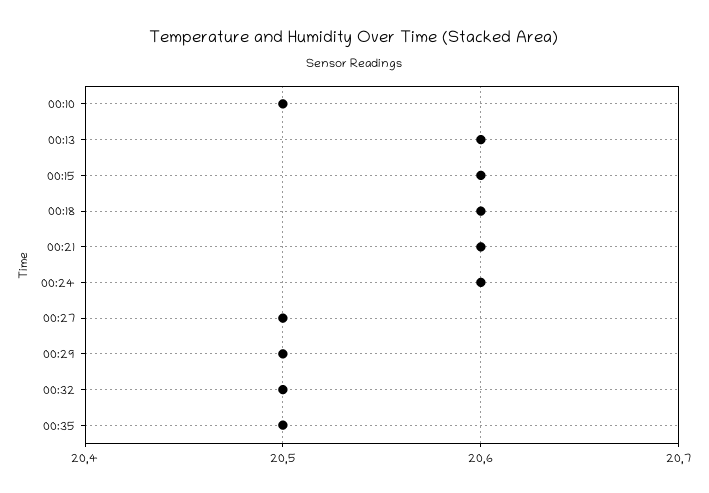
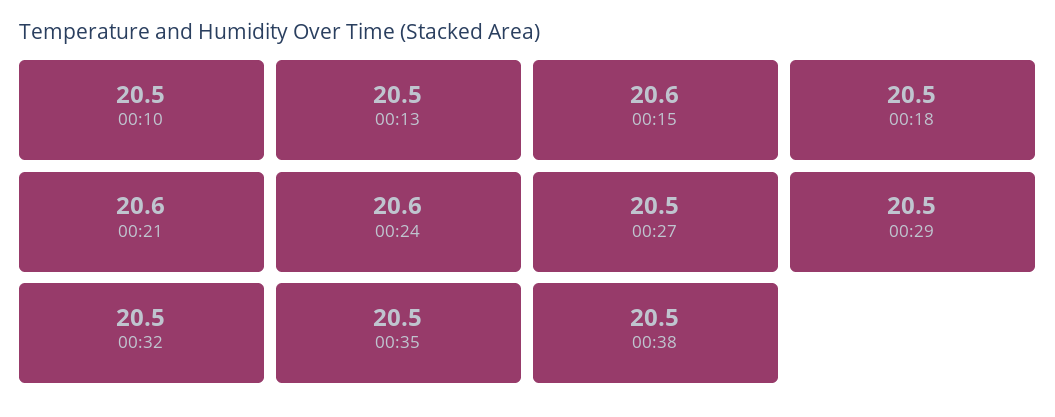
00:13: 20.6 -> 20.5
00:18: 20.6 -> 20.5
00:38: none -> 20.5

